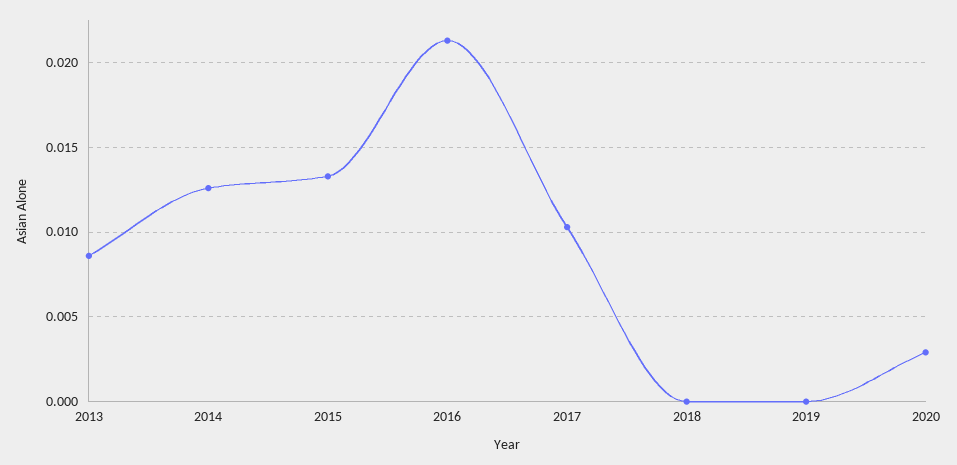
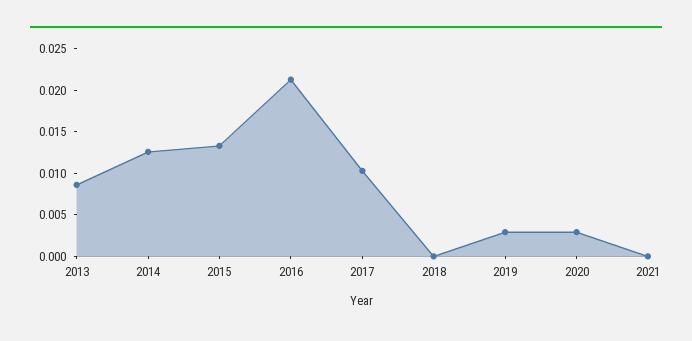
2019: 0 -> 0.003
2021: none -> 0

